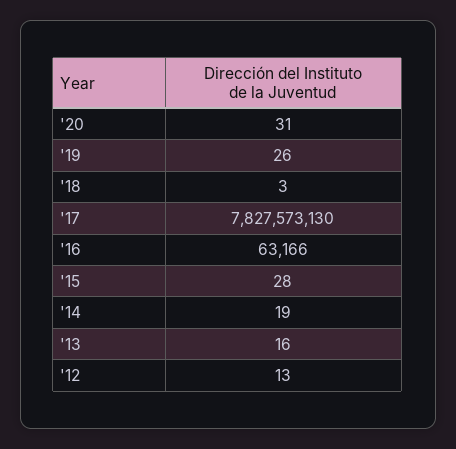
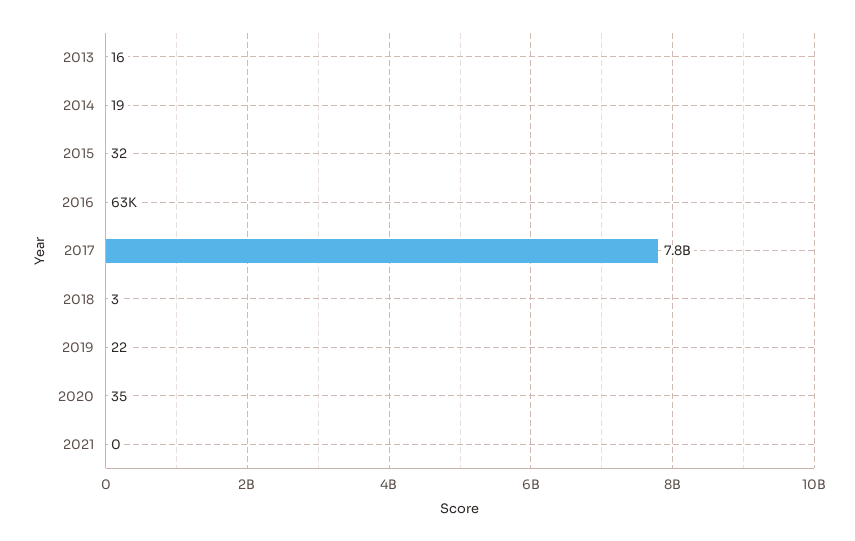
'20: 31 -> 35
'19: 26 -> 22
'15: 28 -> 32
'12: 13 -> none
2021: none -> 0

